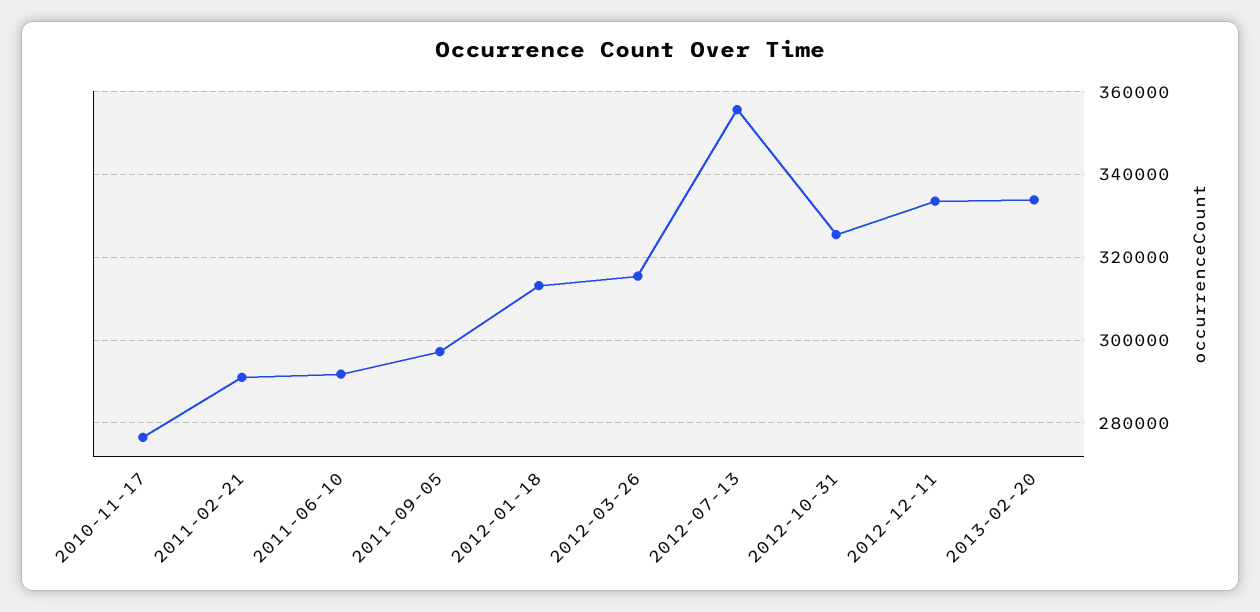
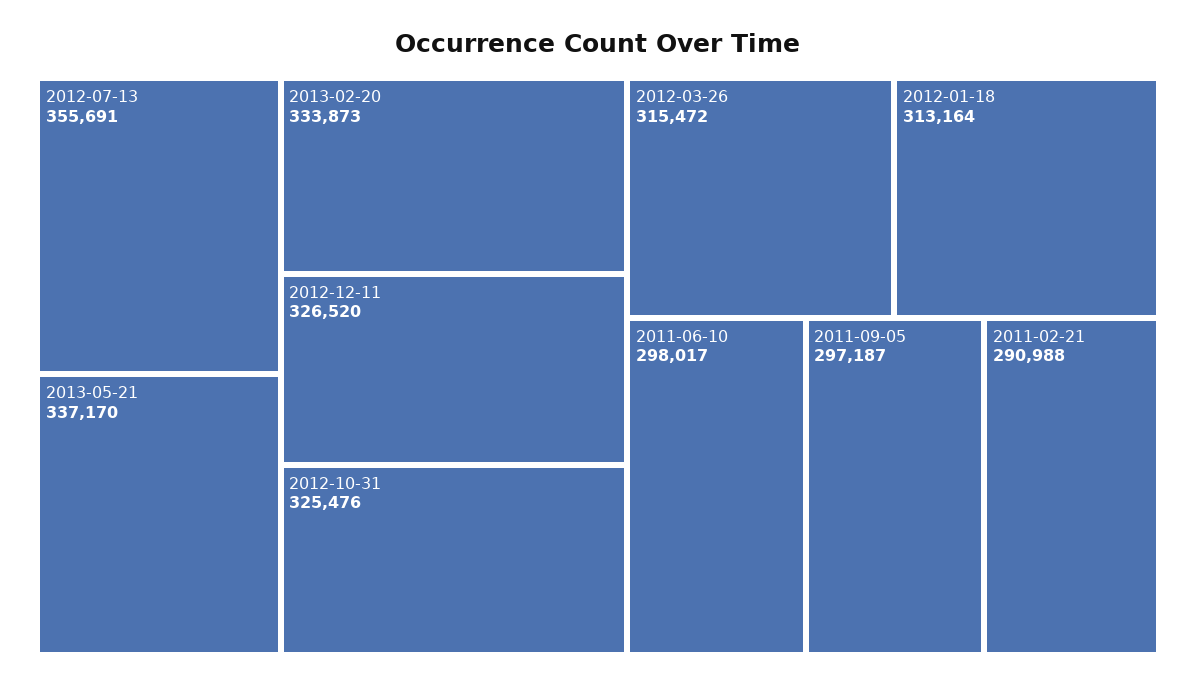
2010-11-17: 276000 -> none
2011-06-10: 292000 -> 298017
2012-12-11: 334000 -> 326520
2013-05-21: none -> 337170

